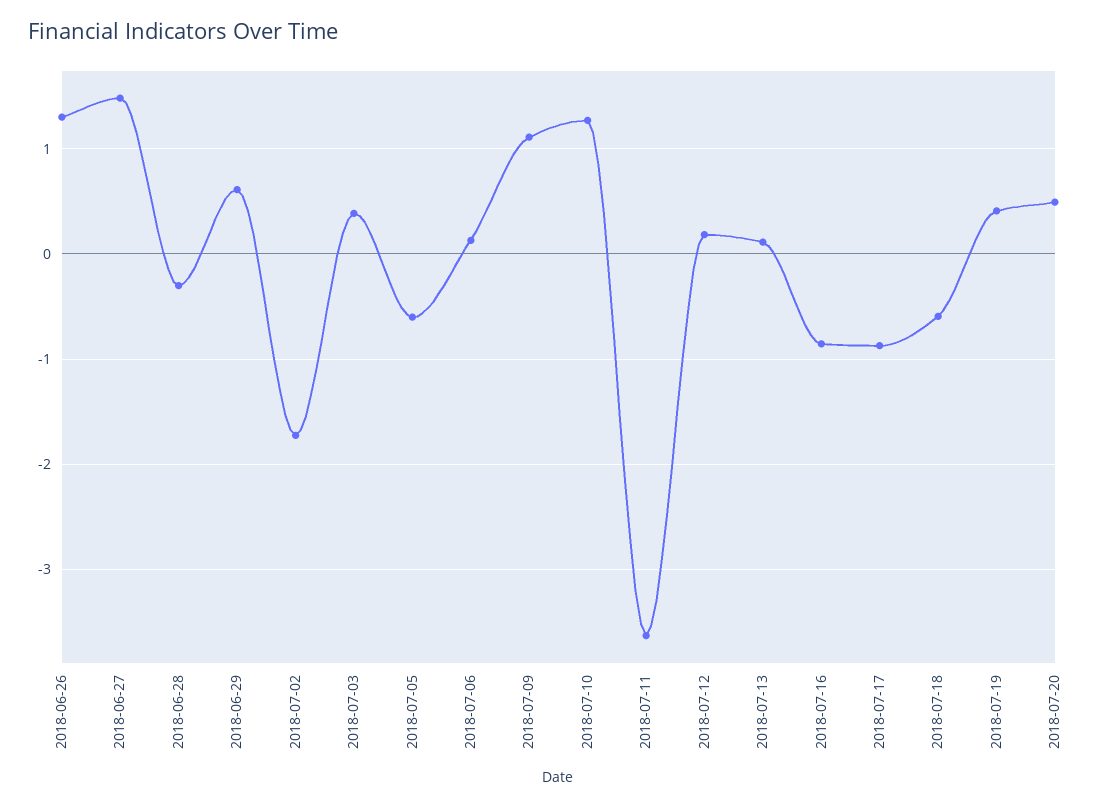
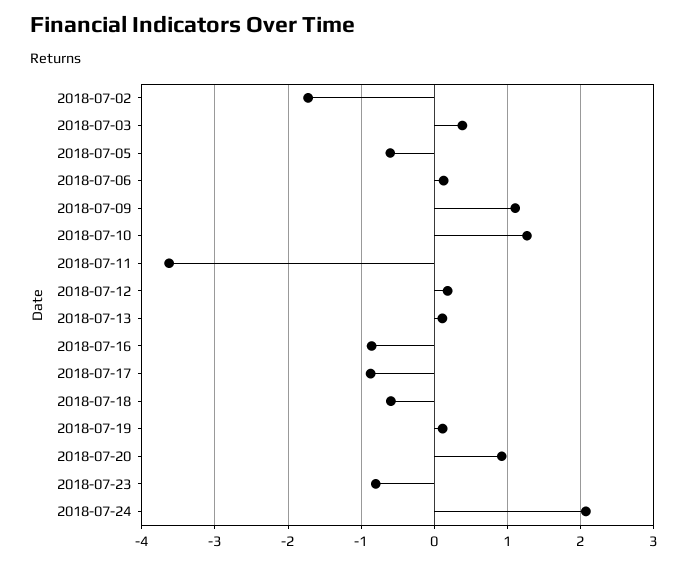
2018-06-26: 1.3 -> none
2018-06-27: 1.5 -> none
2018-06-28: -0.3 -> none
2018-06-29: 0.6 -> none
2018-07-19: 0.4 -> 0.1
2018-07-20: 0.5 -> 0.9
2018-07-23: none -> -0.8
2018-07-24: none -> 2.1

